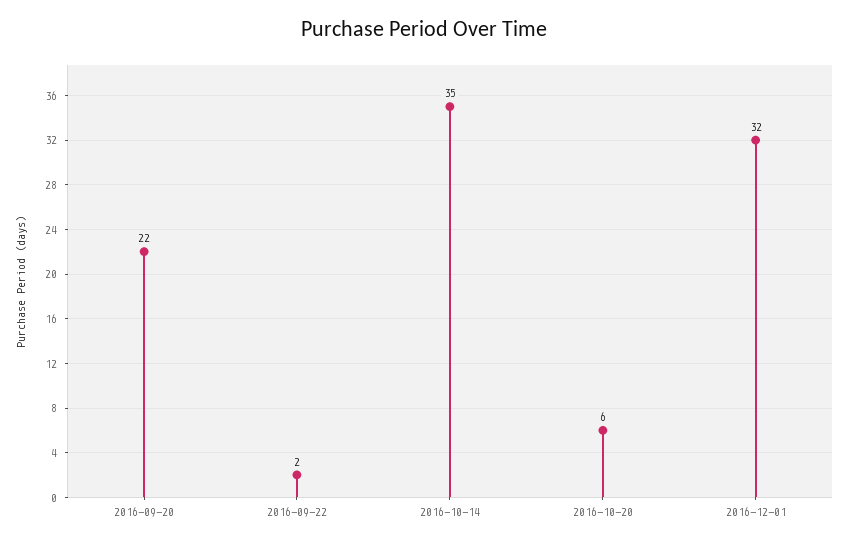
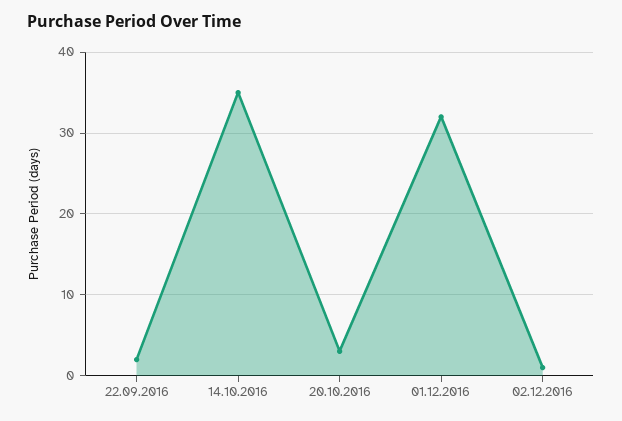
2016-09-20: 22 -> none
2016-10-20: 6 -> 3
02.12.2016: none -> 1

